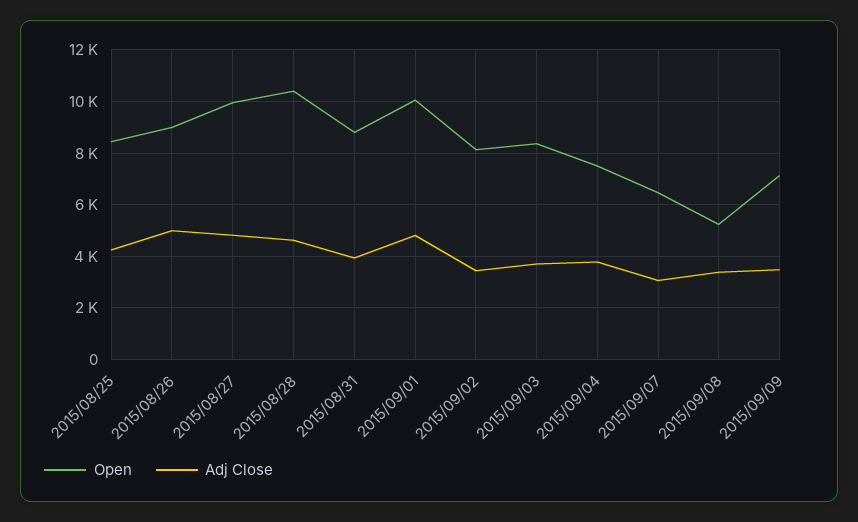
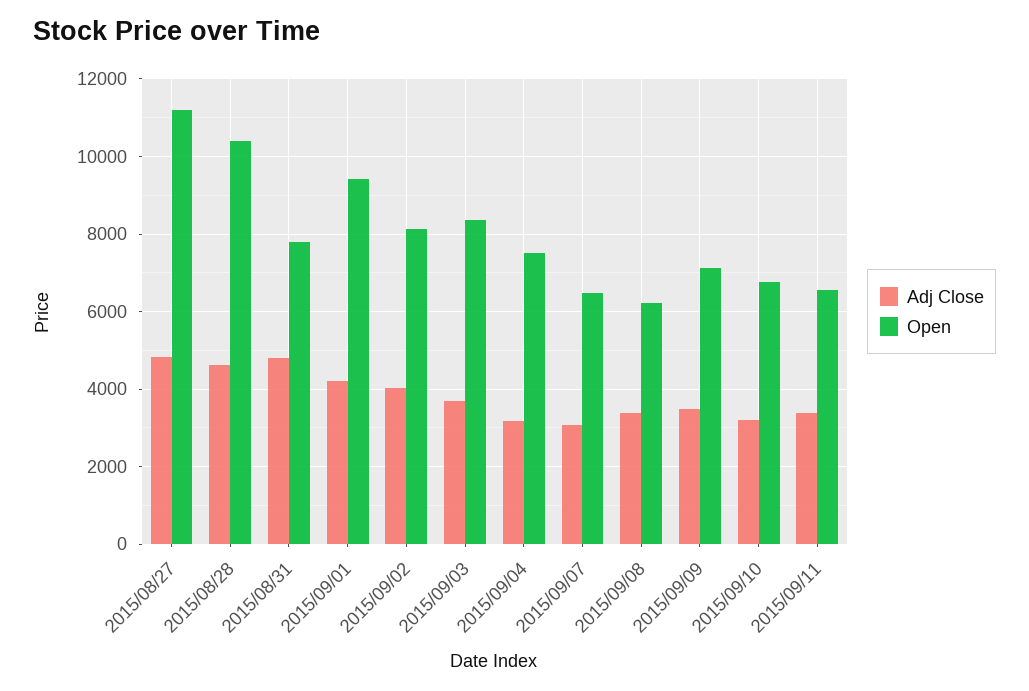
Open, 2015/08/25: 8500 -> none
Adj Close, 2015/08/25: 4250 -> none
Open, 2015/08/26: 9000 -> none
Adj Close, 2015/08/26: 5000 -> none
Open, 2015/08/27: 10000 -> 11200
Open, 2015/08/31: 8750 -> 7800
Adj Close, 2015/08/31: 4000 -> 4800
Open, 2015/09/01: 10000 -> 9400
Adj Close, 2015/09/01: 4750 -> 4200
Adj Close, 2015/09/02: 3500 -> 4000
Adj Close, 2015/09/04: 3750 -> 3200
Open, 2015/09/08: 5250 -> 6200
Adj Close, 2015/09/10: none -> 3200
Open, 2015/09/10: none -> 6800
Adj Close, 2015/09/11: none -> 3400
Open, 2015/09/11: none -> 6600

